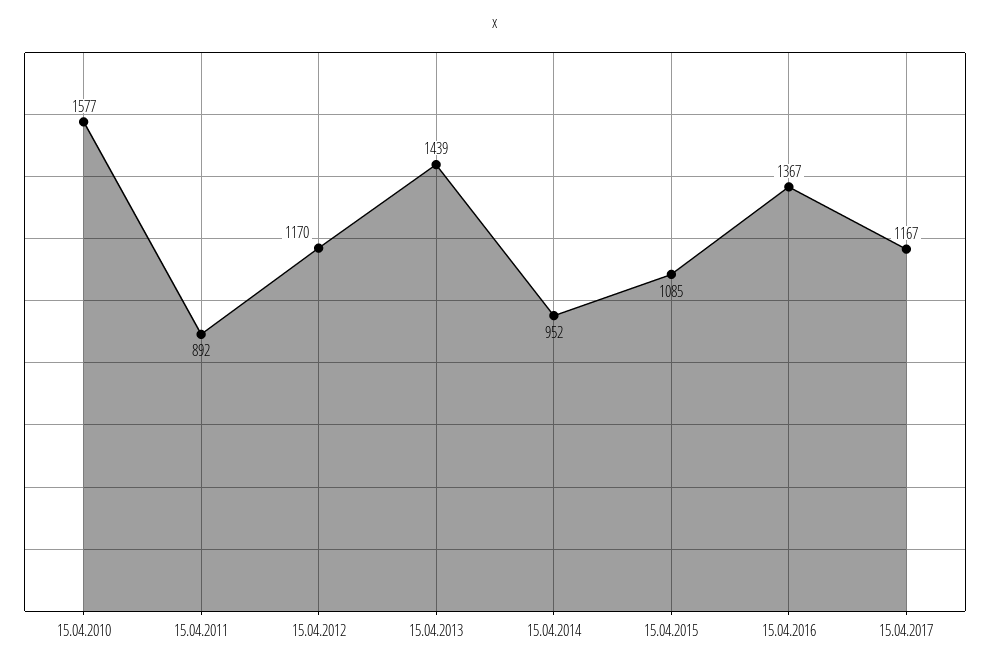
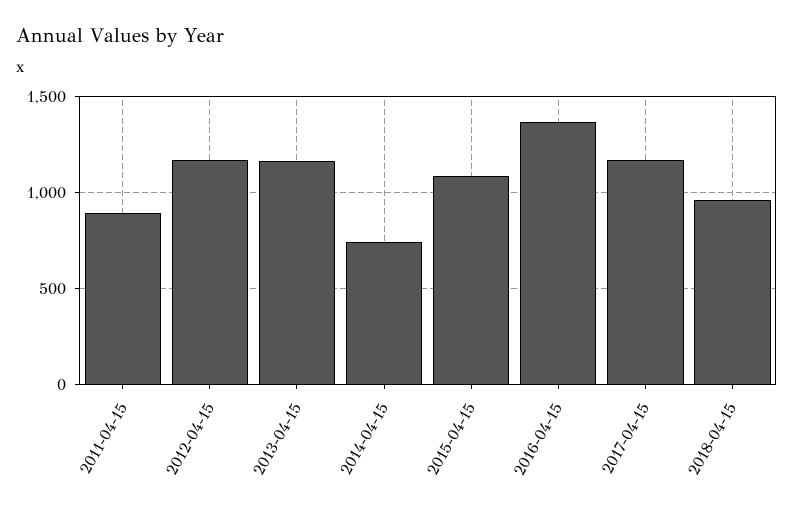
15.04.2010: 1577 -> none
15.04.2013: 1439 -> 1150
15.04.2014: 952 -> 750
2018-04-15: none -> 950

